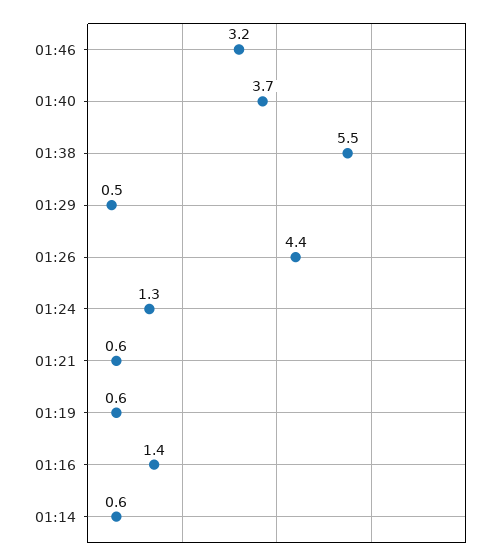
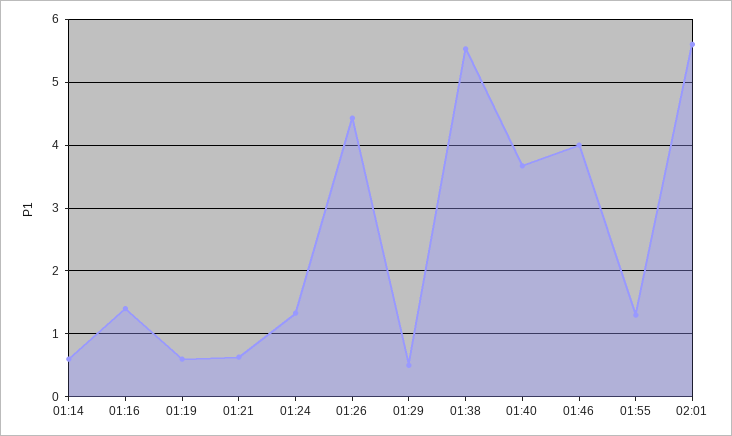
01:46: 3.2 -> 4
01:55: none -> 1.3
02:01: none -> 5.6

